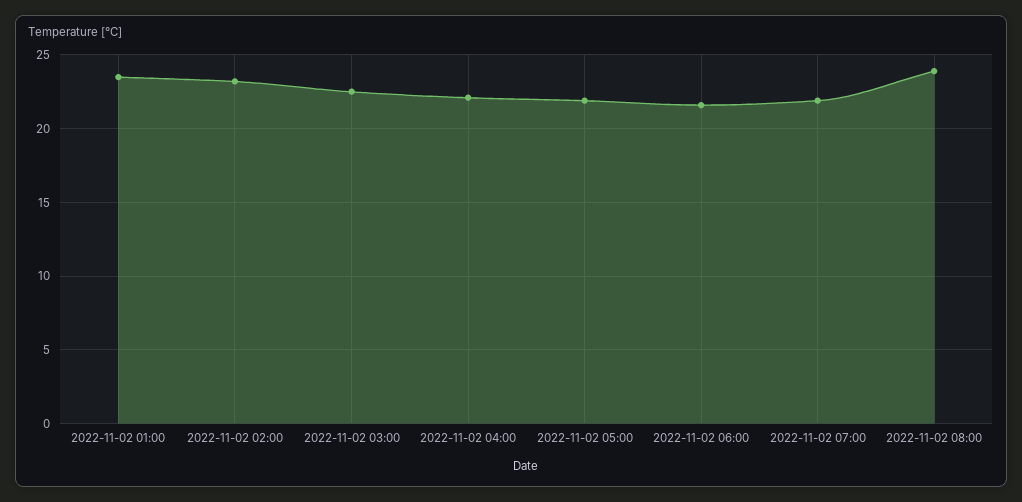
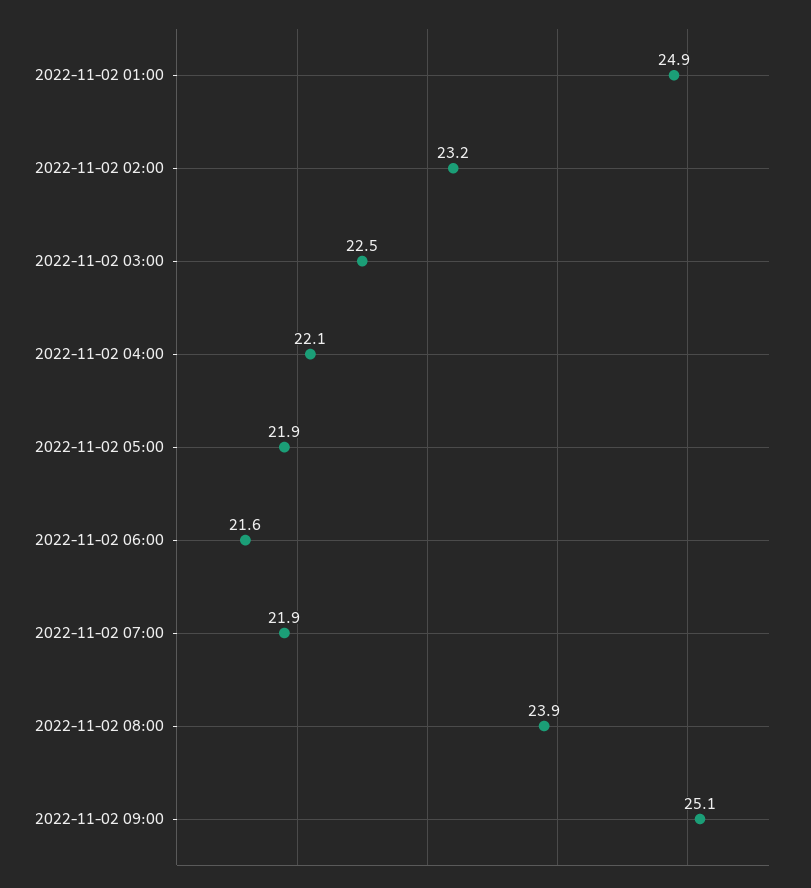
2022-11-02 01:00: 23.5 -> 24.9
2022-11-02 09:00: none -> 25.1

